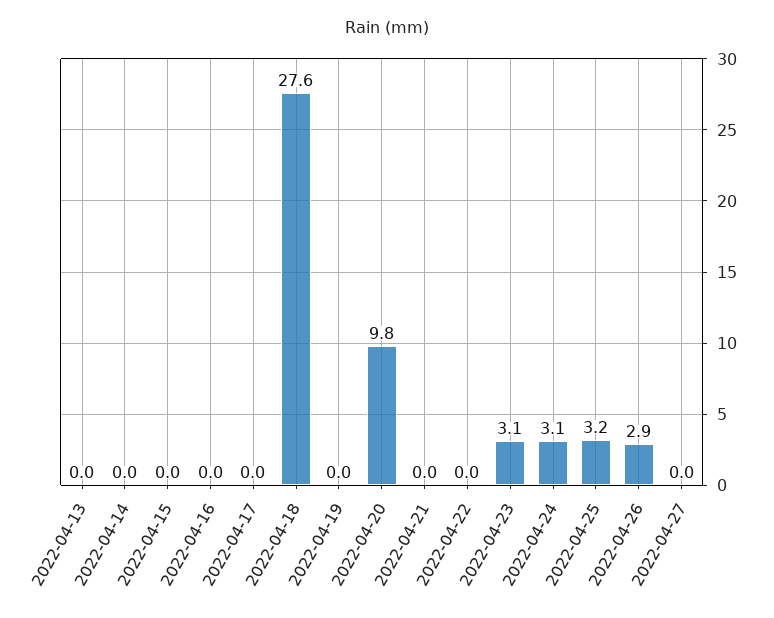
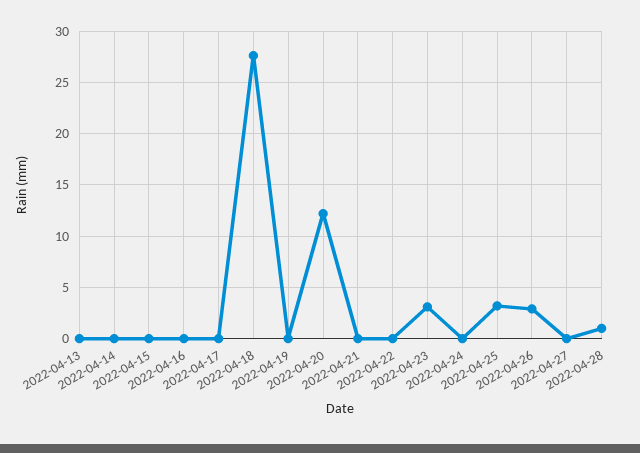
2022-04-20: 9.8 -> 12
2022-04-24: 3.1 -> 0
2022-04-28: none -> 1

